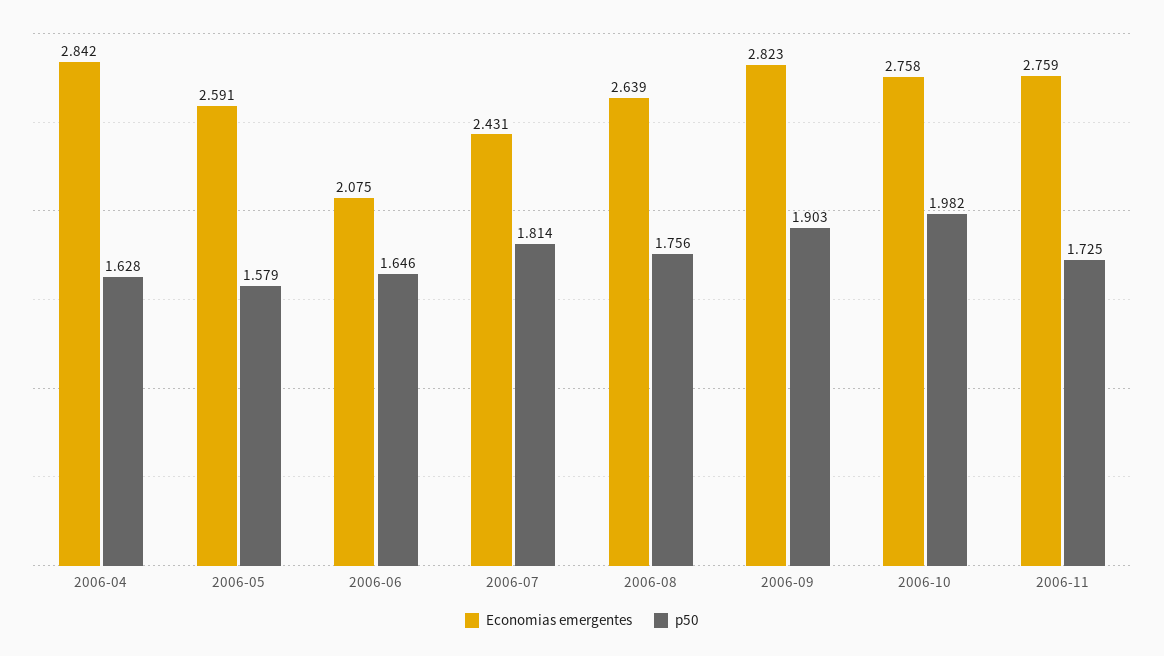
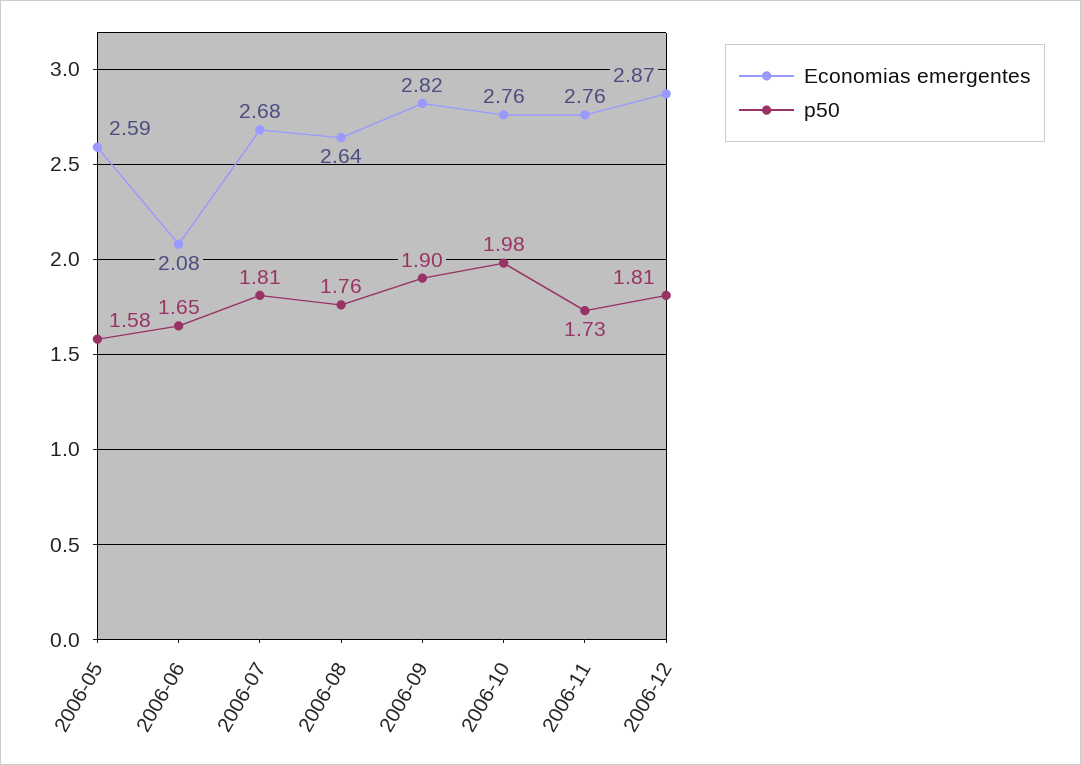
Economias emergentes, 2006-04: 2.842 -> none
p50, 2006-04: 1.628 -> none
Economias emergentes, 2006-07: 2.431 -> 2.68
Economias emergentes, 2006-12: none -> 2.87
p50, 2006-12: none -> 1.81

